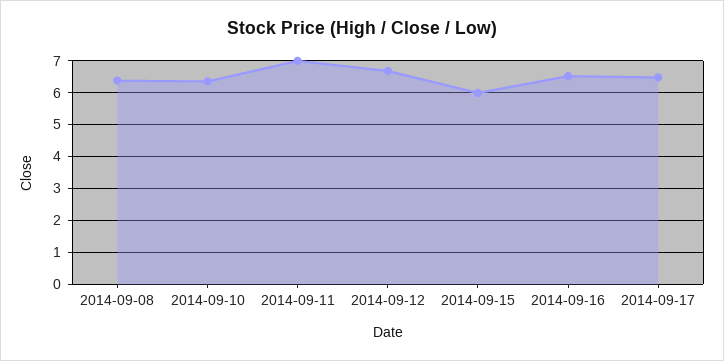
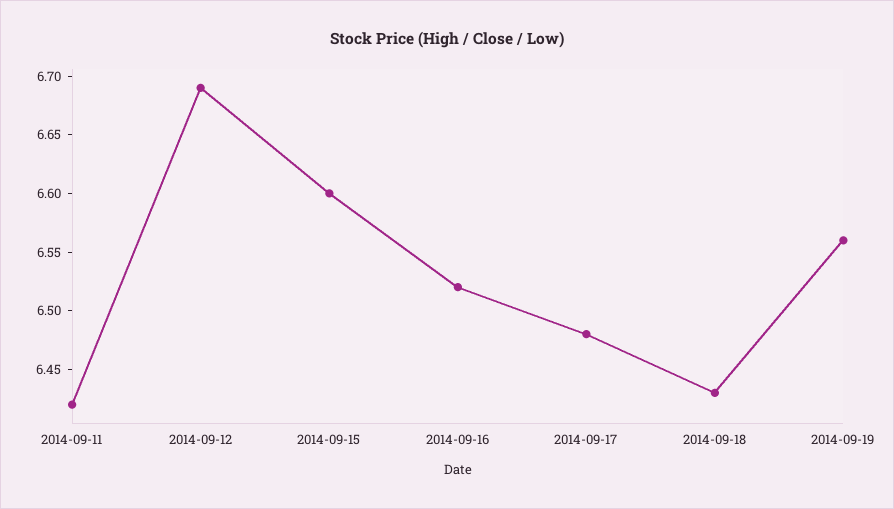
2014-09-08: 6.4 -> none
2014-09-10: 6.4 -> none
2014-09-11: 7 -> 6.42
2014-09-15: 6 -> 6.6
2014-09-18: none -> 6.43
2014-09-19: none -> 6.56

